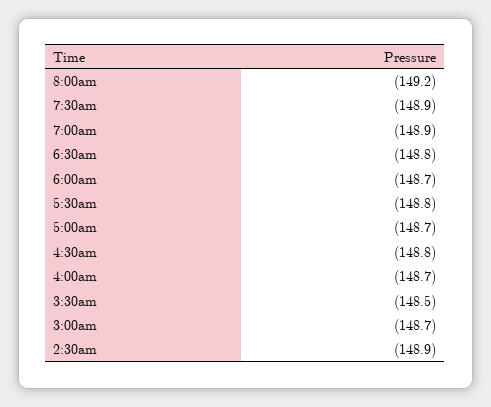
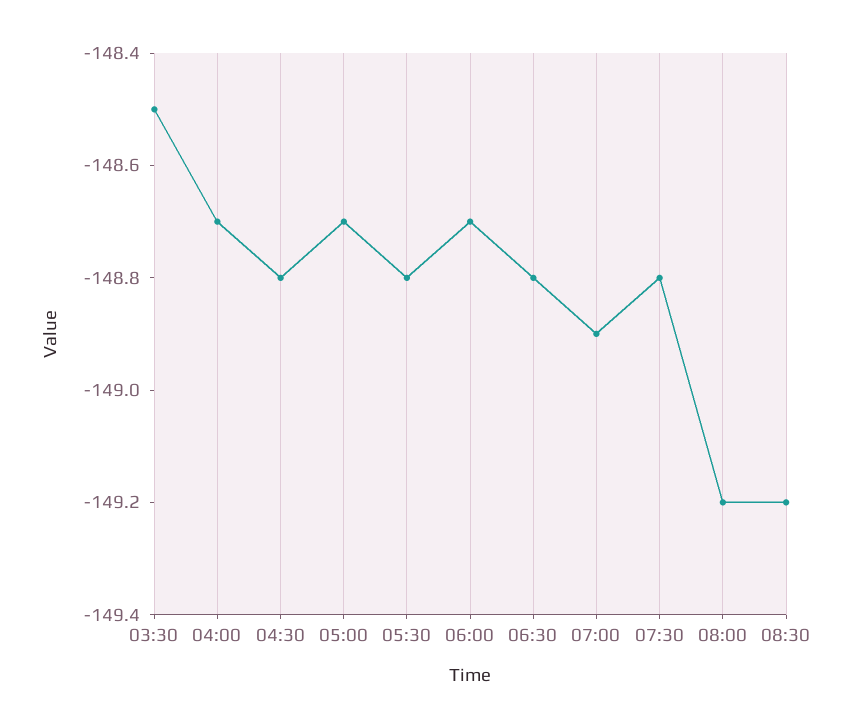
7:30am: -148.9 -> -148.8
3:00am: -148.7 -> none
2:30am: -148.9 -> none
08:30: none -> -149.2

